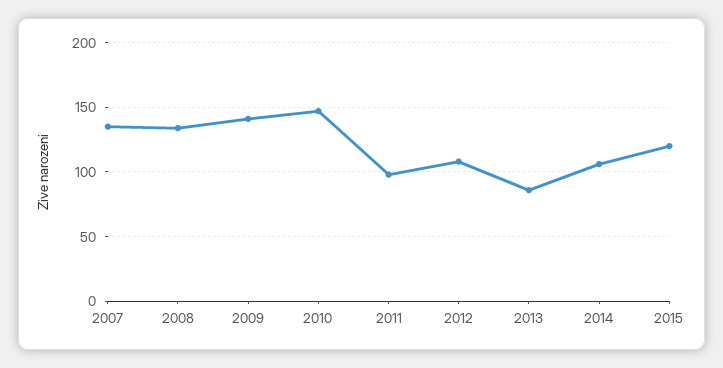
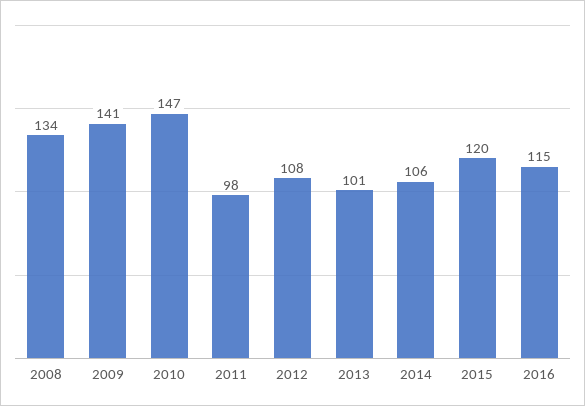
2007: 135 -> none
2013: 85 -> 101
2016: none -> 115

